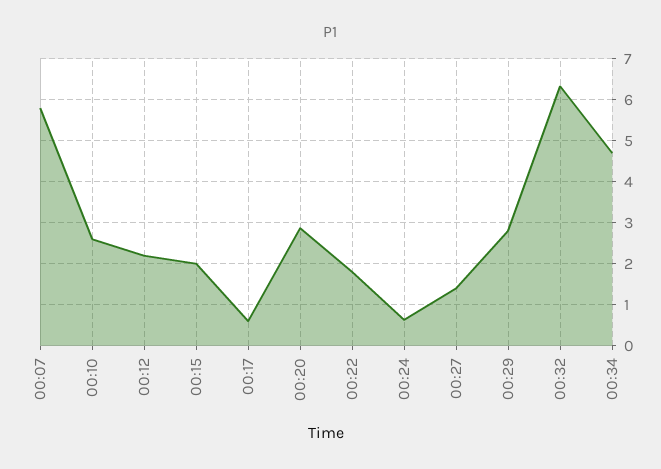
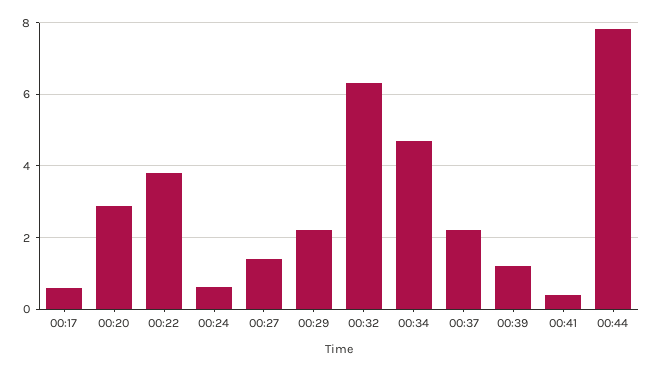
00:07: 5.8 -> none
00:10: 2.6 -> none
00:12: 2.2 -> none
00:15: 2 -> none
00:22: 1.8 -> 3.8
00:29: 2.8 -> 2.2
00:37: none -> 2.2
00:39: none -> 1.2
00:41: none -> 0.4
00:44: none -> 7.8

